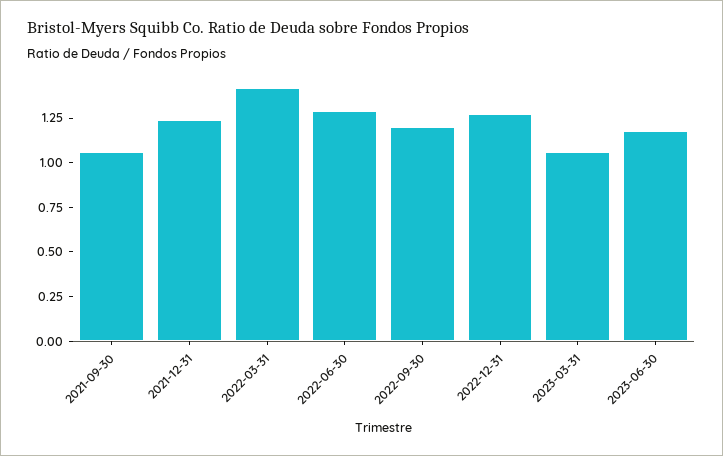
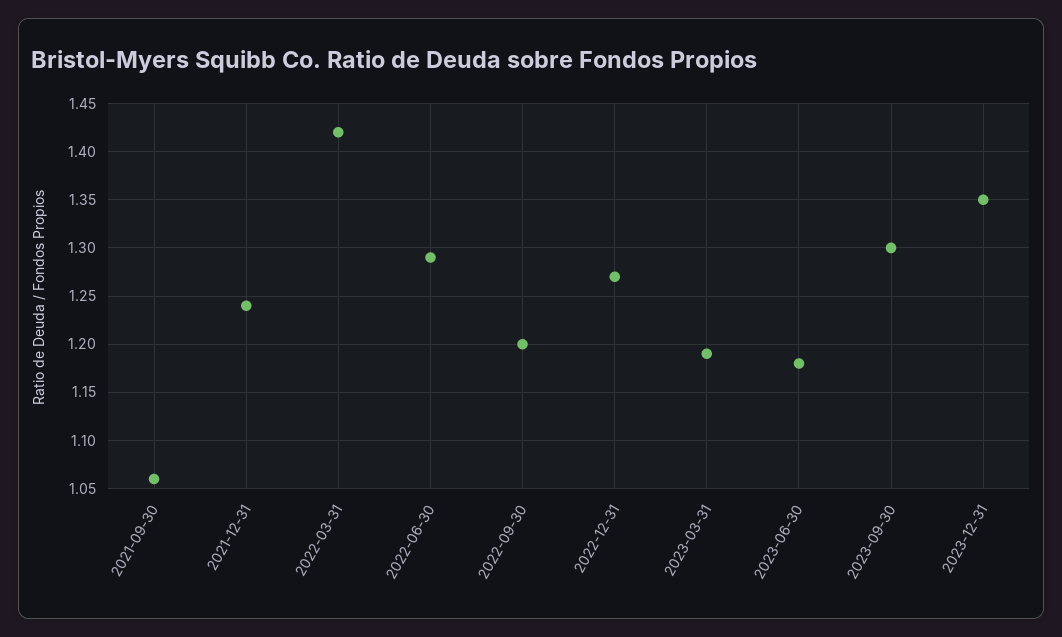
2023-03-31: 1.05 -> 1.19
2023-09-30: none -> 1.3
2023-12-31: none -> 1.35

